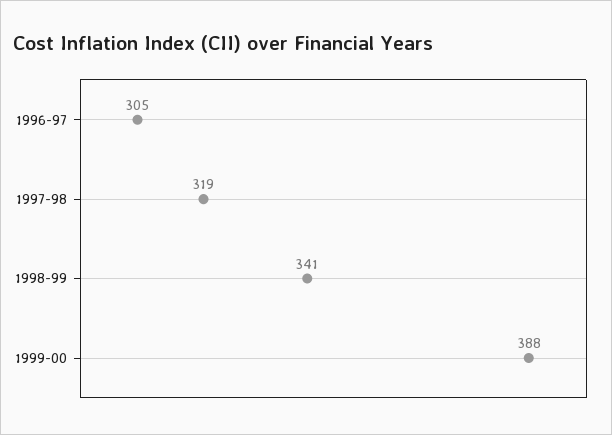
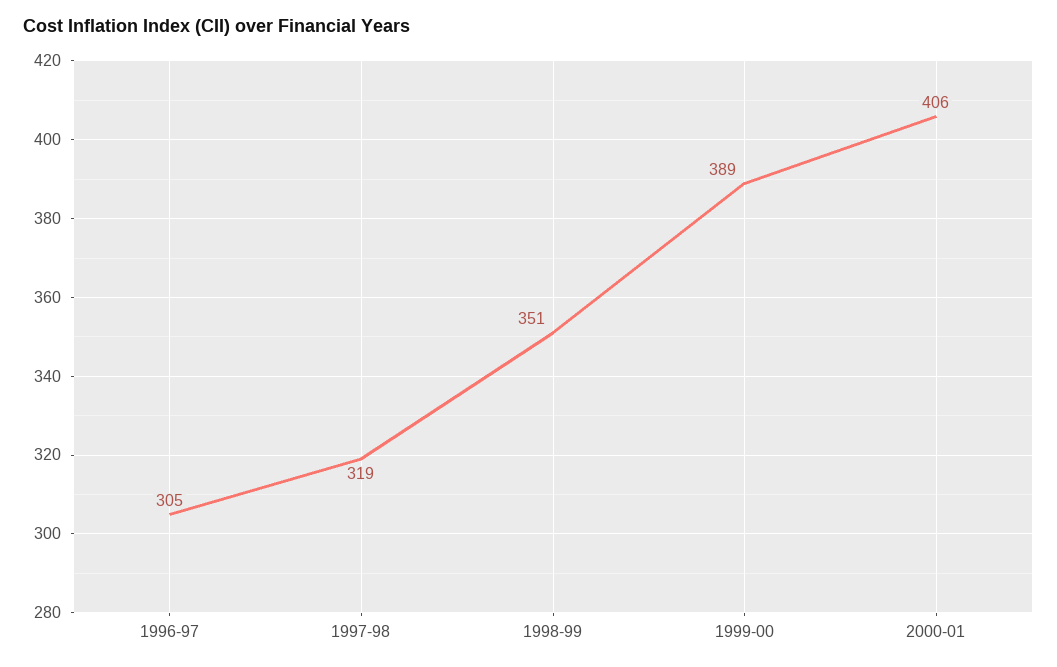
1998-99: 341 -> 351
1999-00: 388 -> 389
2000-01: none -> 406

